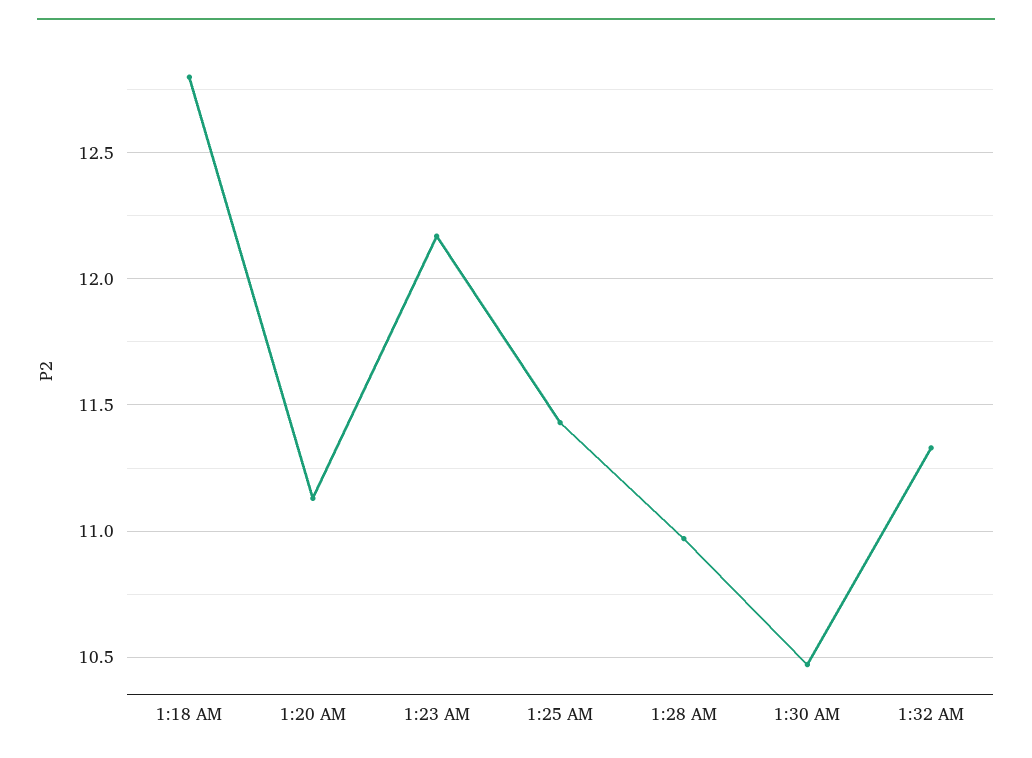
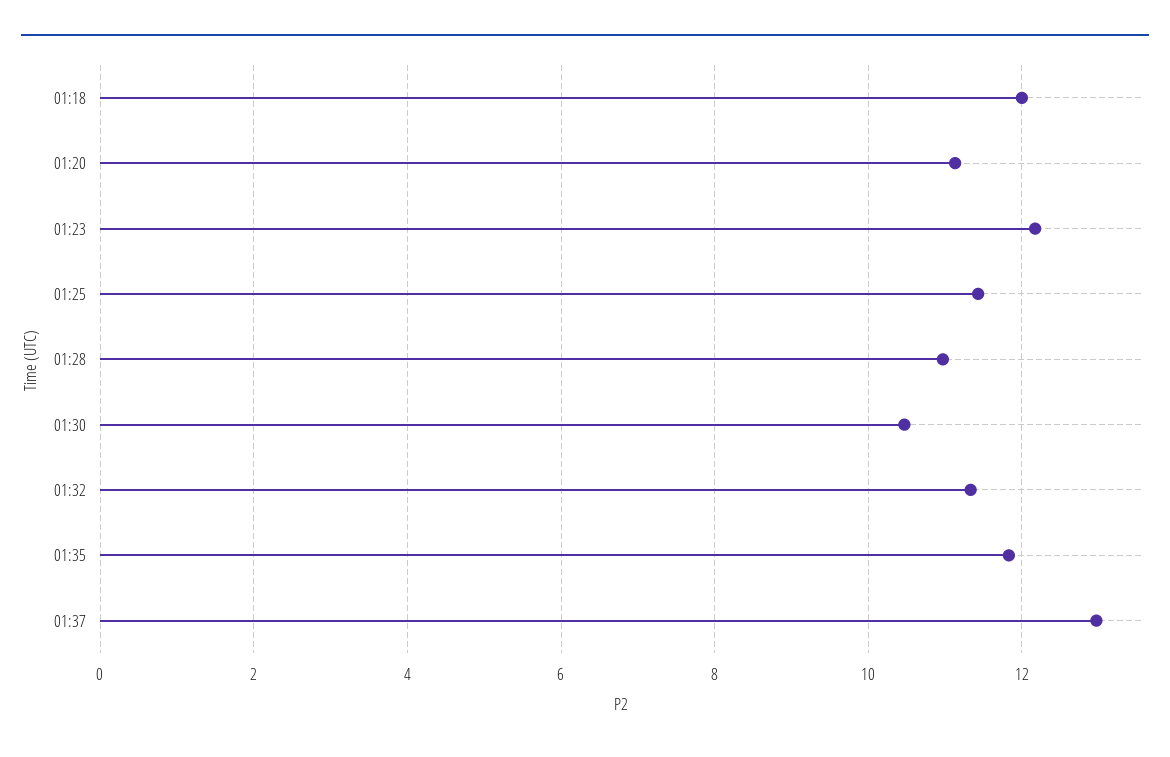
1:18 AM: 12.8 -> 12
01:35: none -> 11.8
01:37: none -> 13

